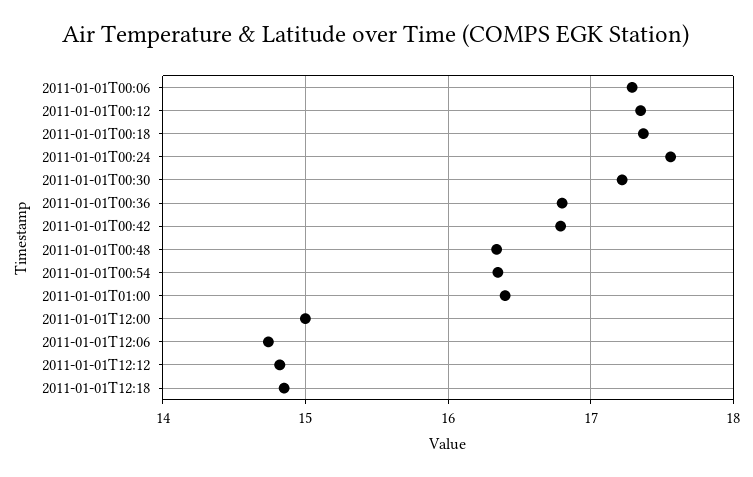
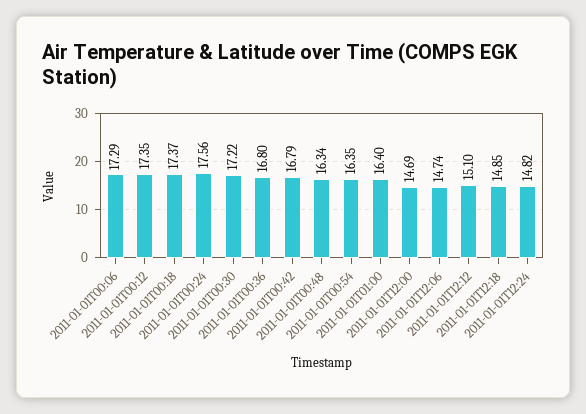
2011-01-01T12:00: 15 -> 14.69
2011-01-01T12:12: 14.8 -> 15.1
2011-01-01T12:24: none -> 14.82

